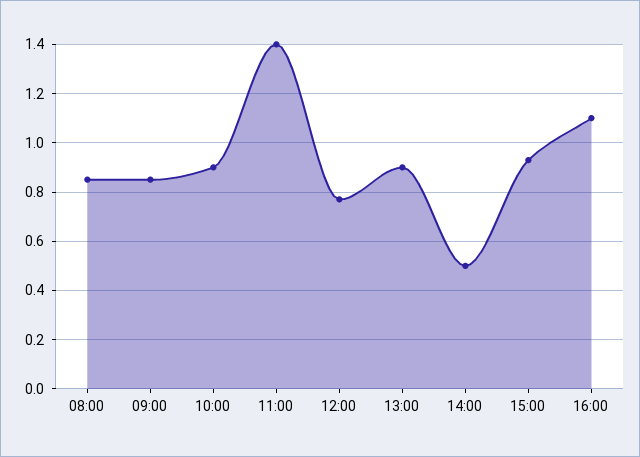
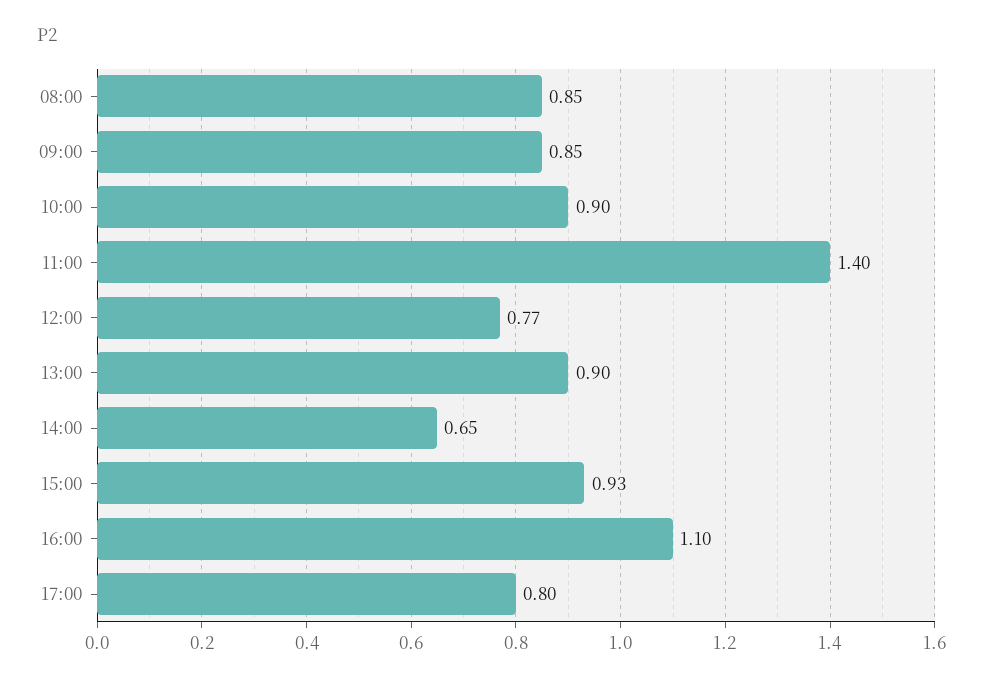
14:00: 0.5 -> 0.65
17:00: none -> 0.8

